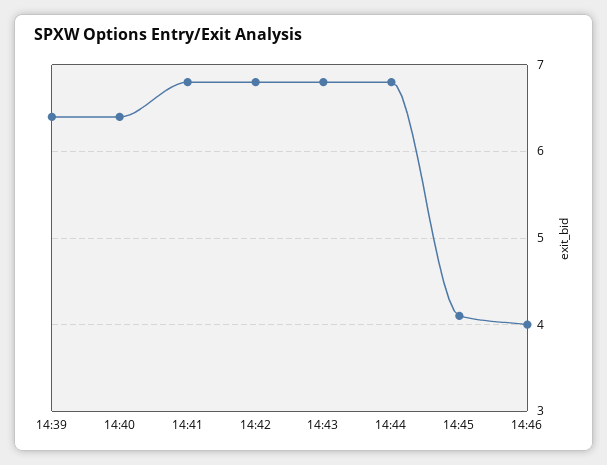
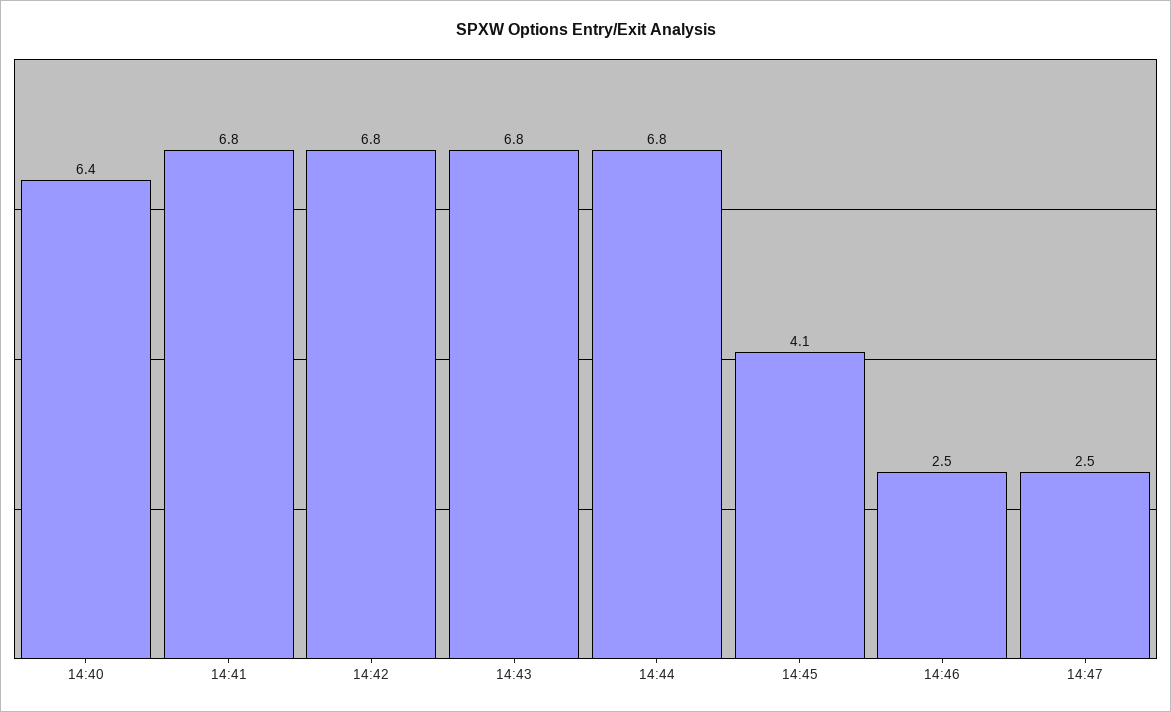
14:39: 6.4 -> none
14:46: 4 -> 2.5
14:47: none -> 2.5

